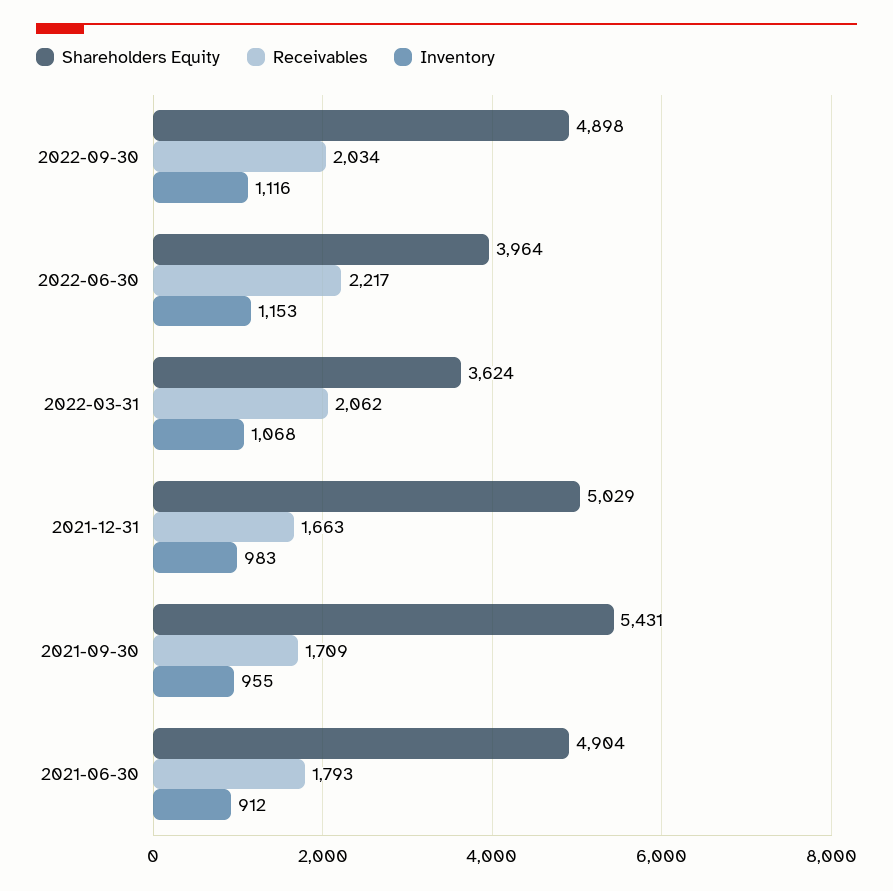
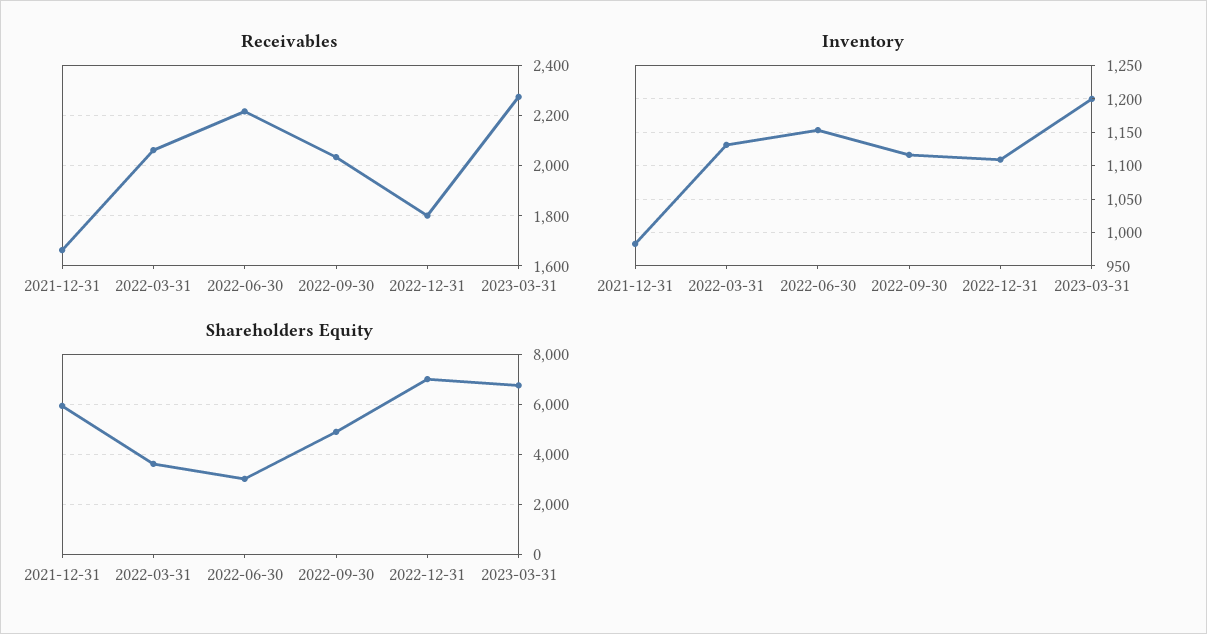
Shareholders Equity, 2022-06-30: 3964 -> 3000
Inventory, 2022-03-31: 1068 -> 1130
Shareholders Equity, 2021-12-31: 5029 -> 6000
Shareholders Equity, 2021-09-30: 5431 -> none
Receivables, 2021-09-30: 1709 -> none
Inventory, 2021-09-30: 955 -> none
Shareholders Equity, 2021-06-30: 4904 -> none
Receivables, 2021-06-30: 1793 -> none
Inventory, 2021-06-30: 912 -> none
Receivables, 2022-12-31: none -> 1800
Receivables, 2023-03-31: none -> 2275
Inventory, 2022-12-31: none -> 1110
Inventory, 2023-03-31: none -> 1200
Shareholders Equity, 2022-12-31: none -> 7000
Shareholders Equity, 2023-03-31: none -> 6750

